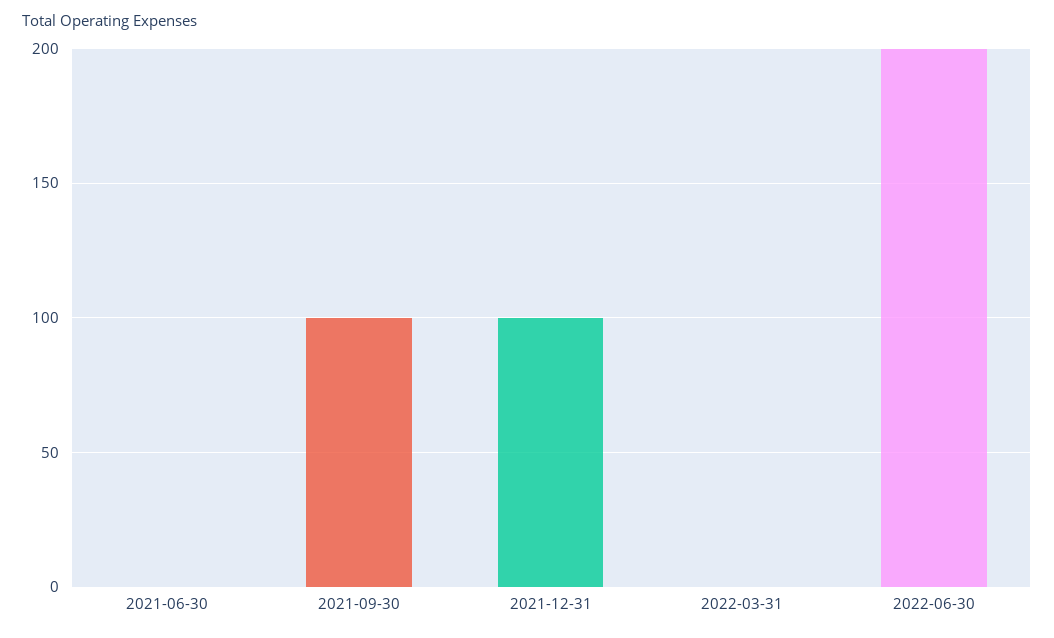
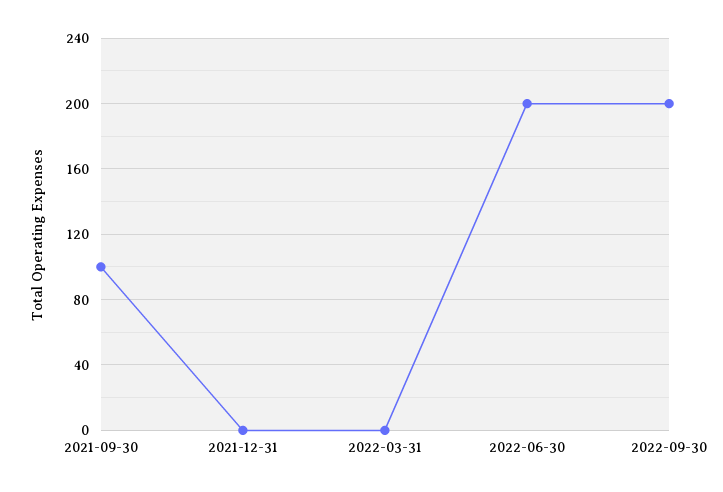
2021-06-30: 0 -> none
2021-12-31: 100 -> 0
2022-09-30: none -> 200

